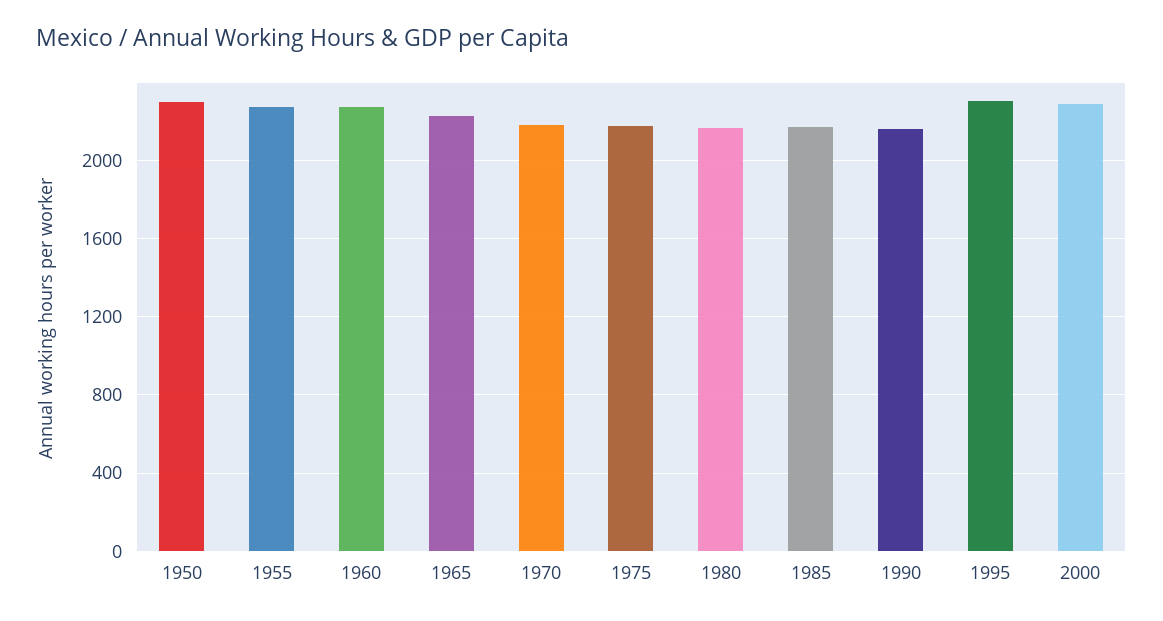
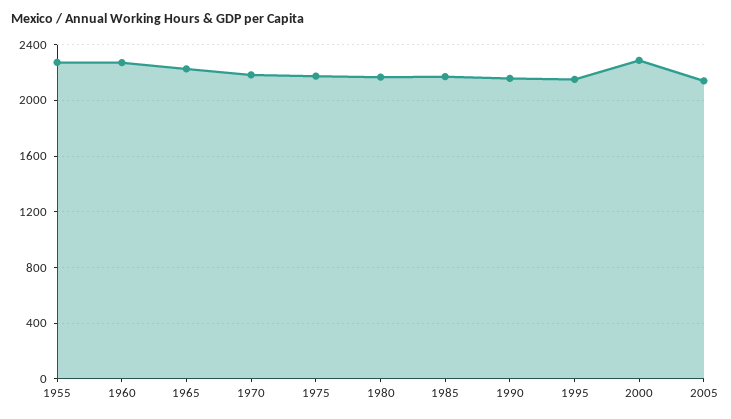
1950: 2300 -> none
1995: 2300 -> 2150
2005: none -> 2150

